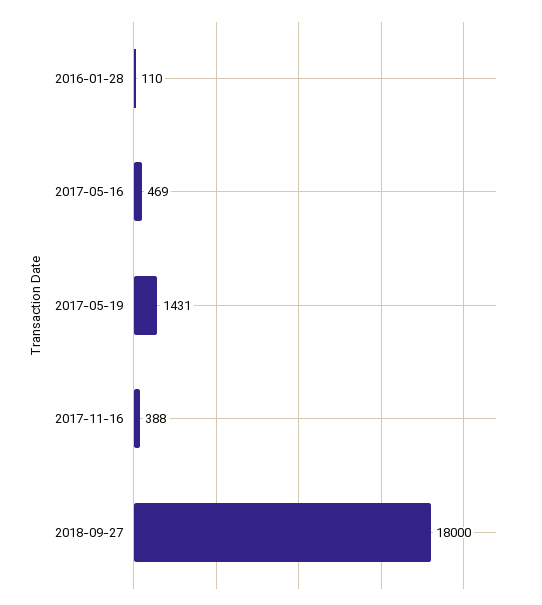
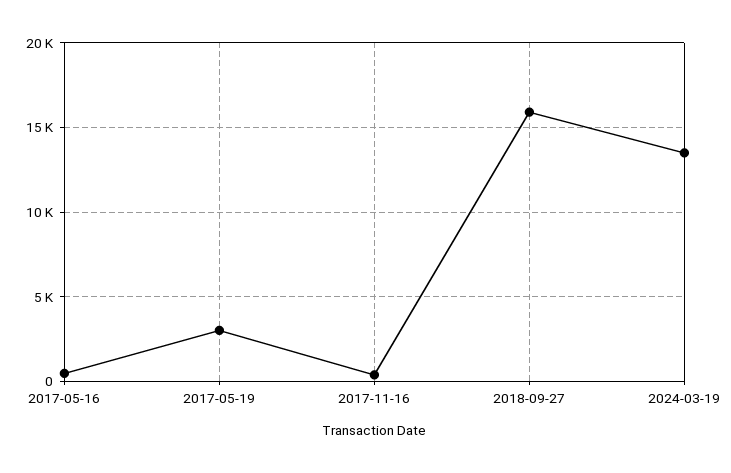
2016-01-28: 110 -> none
2017-05-19: 1431 -> 3000
2018-09-27: 18000 -> 16000
2024-03-19: none -> 13500

